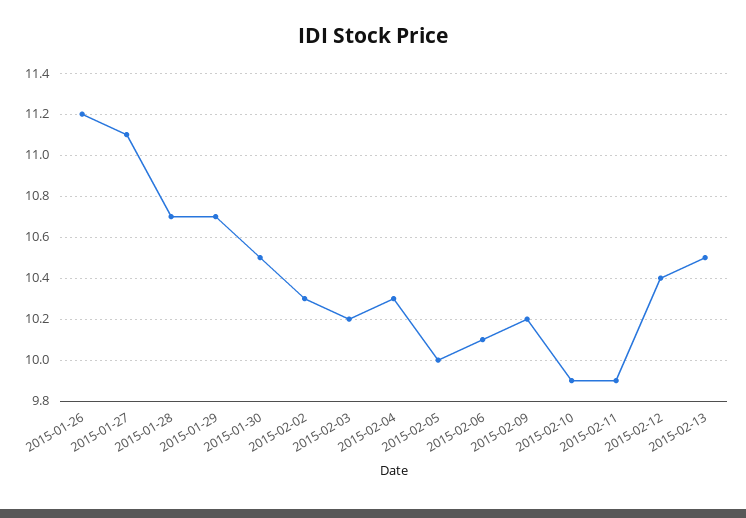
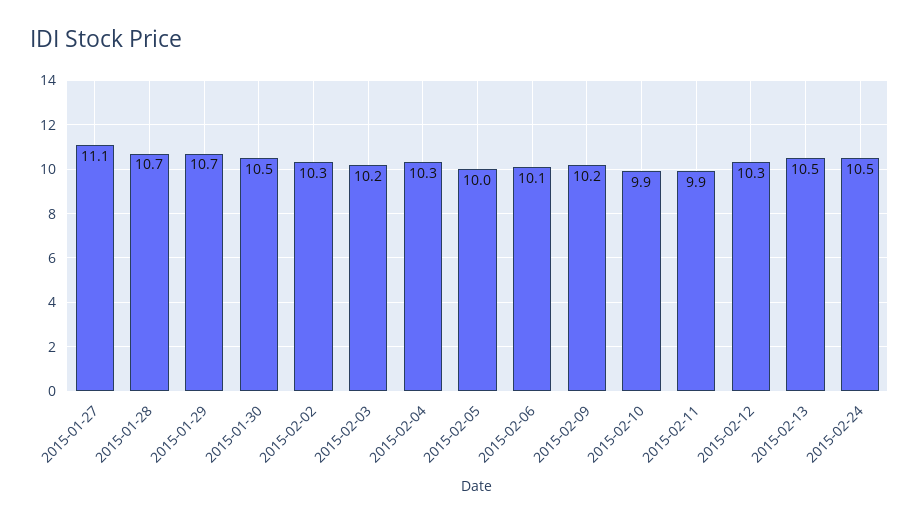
2015-01-26: 11.2 -> none
2015-02-12: 10.4 -> 10.3
2015-02-24: none -> 10.5

